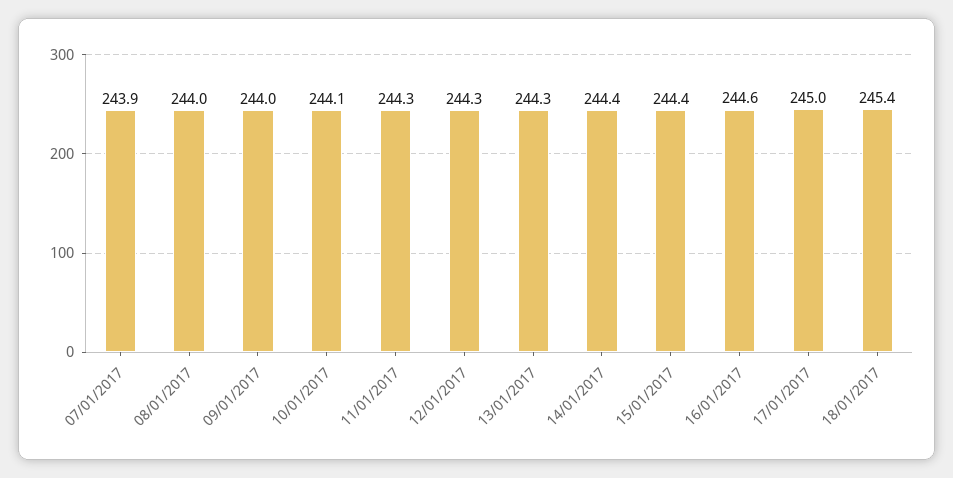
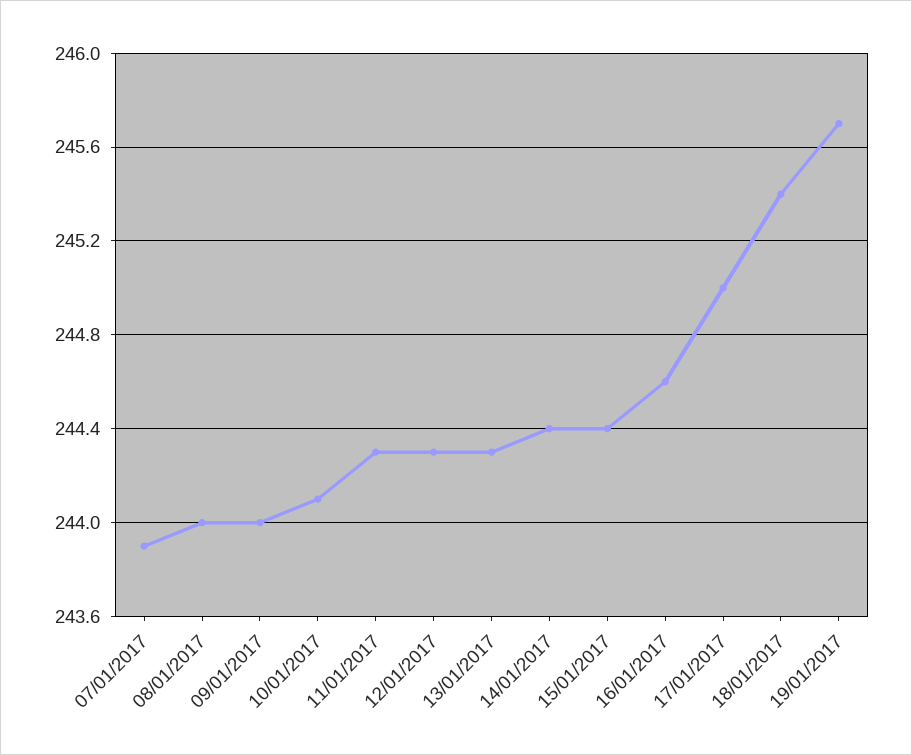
19/01/2017: none -> 245.7

